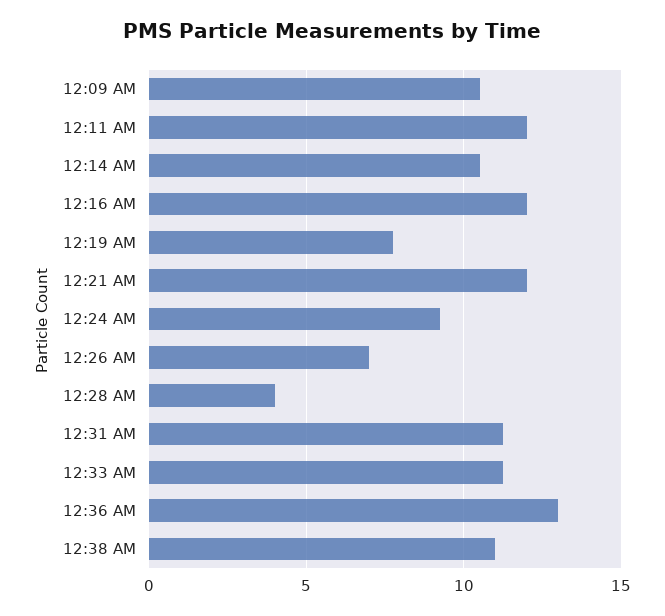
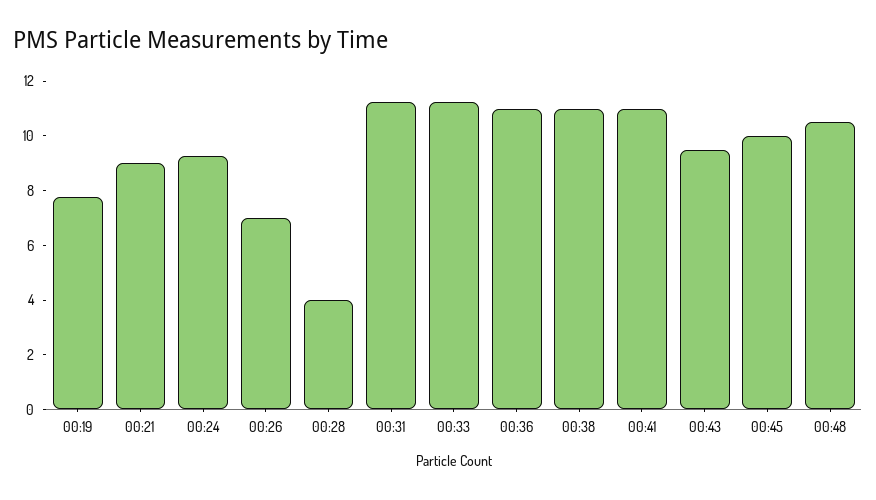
12:09 AM: 10.5 -> none
12:11 AM: 12 -> none
12:14 AM: 10.5 -> none
12:16 AM: 12 -> none
12:21 AM: 12 -> 9
12:36 AM: 13 -> 11
00:41: none -> 11
00:43: none -> 9.5
00:45: none -> 10
00:48: none -> 10.5

